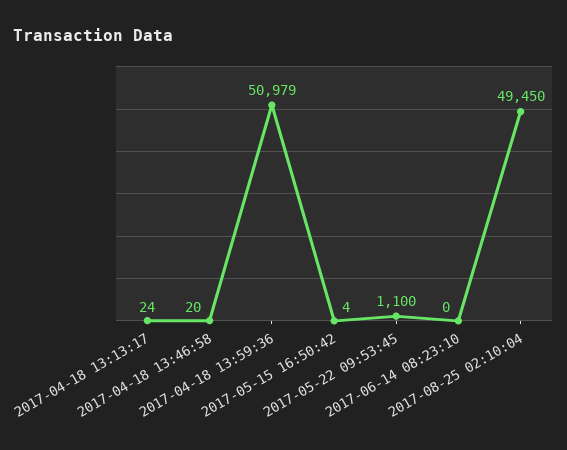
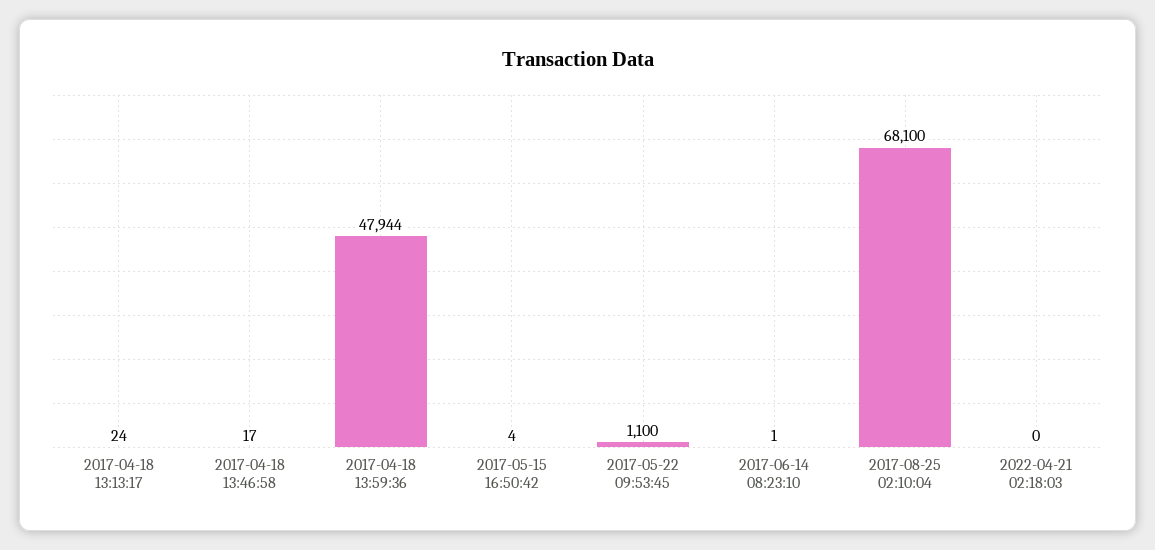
2017-04-18 13:46:58: 20 -> 17
2017-04-18 13:59:36: 50979 -> 47944
2017-06-14 08:23:10: 0 -> 1
2017-08-25 02:10:04: 49450 -> 68100
2022-04-21 02:18:03: none -> 0

